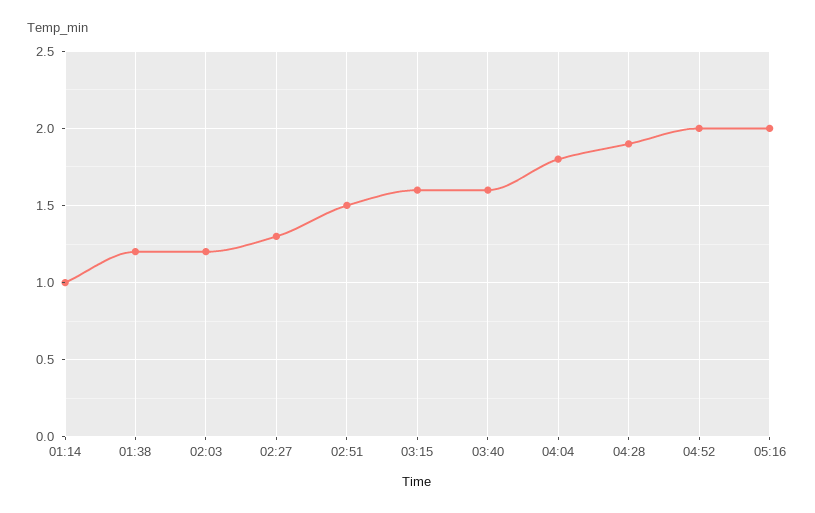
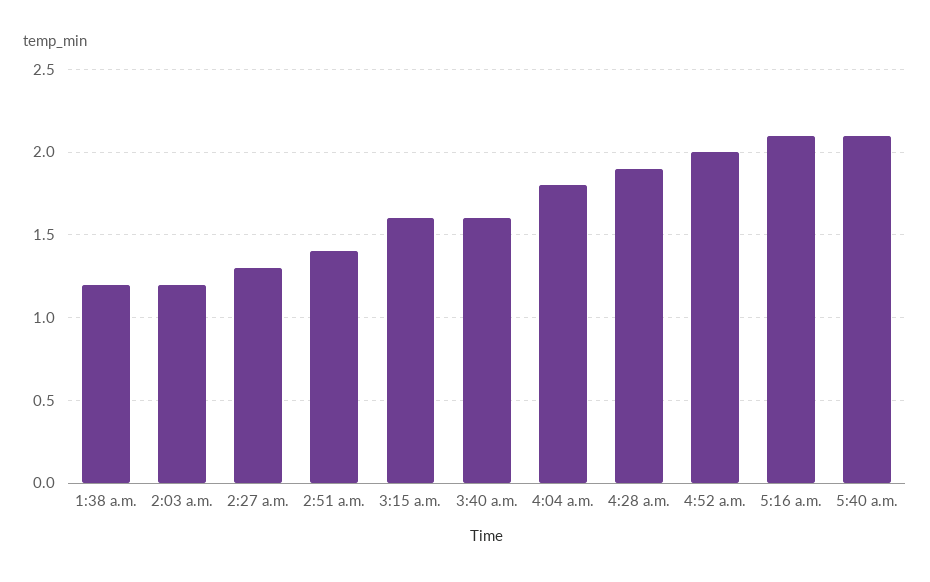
01:14: 1 -> none
02:51: 1.5 -> 1.4
05:16: 2 -> 2.1
5:40 a.m.: none -> 2.1

